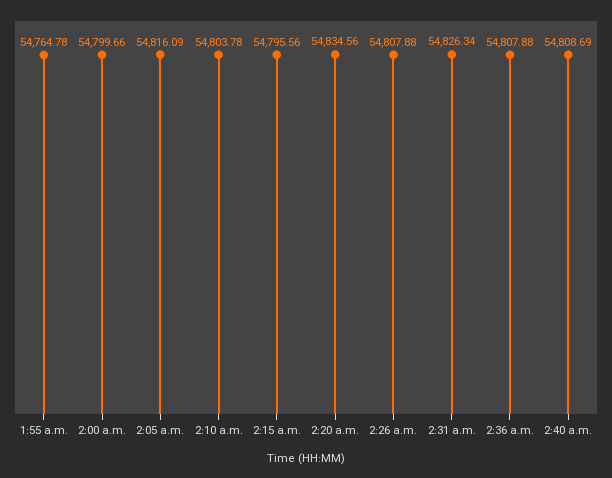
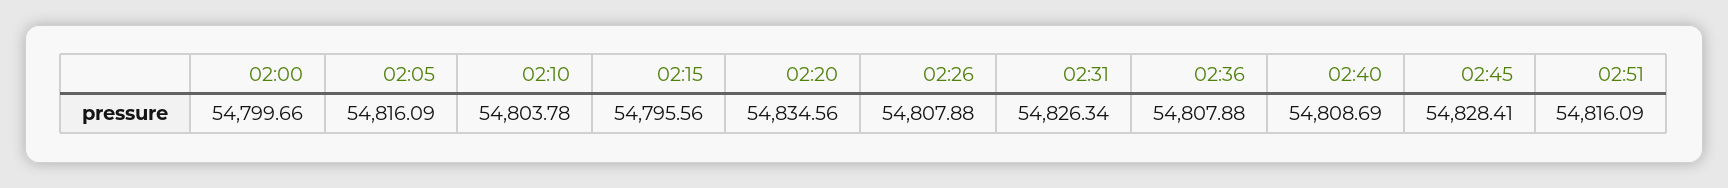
1:55 a.m.: 54764.78 -> none
02:45: none -> 54828.41
02:51: none -> 54816.09

